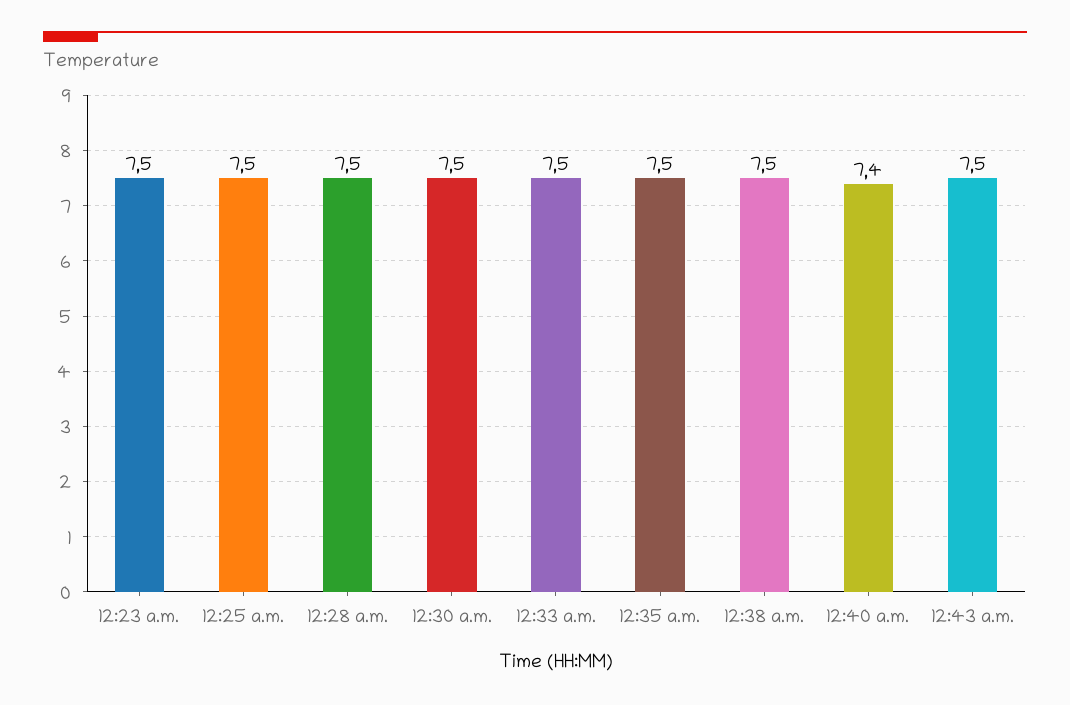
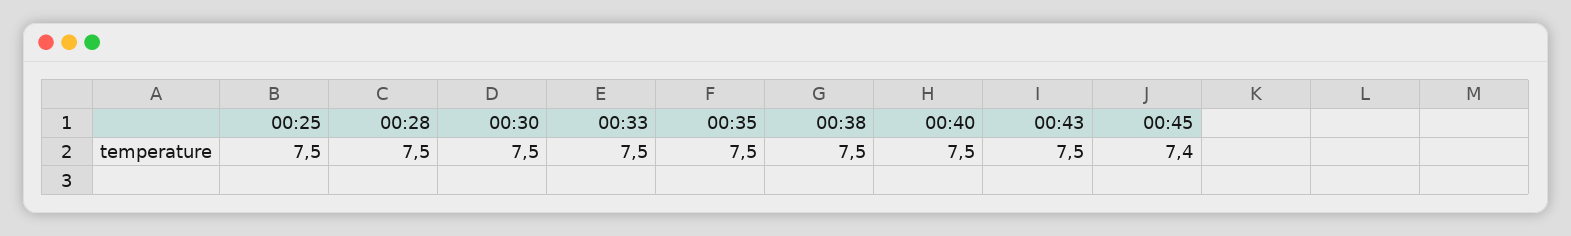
12:23 a.m.: 7.5 -> none
12:40 a.m.: 7.4 -> 7.5
00:45: none -> 7.4

